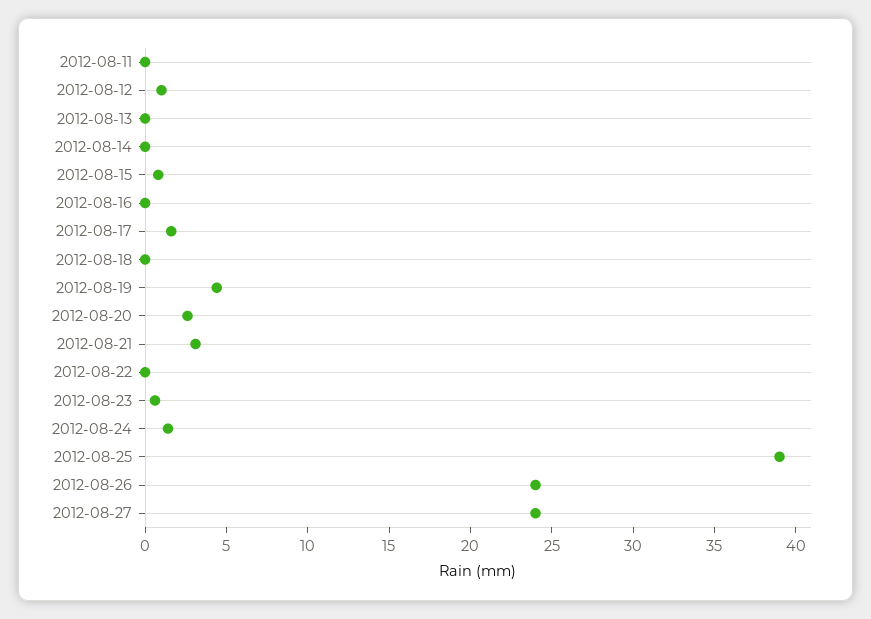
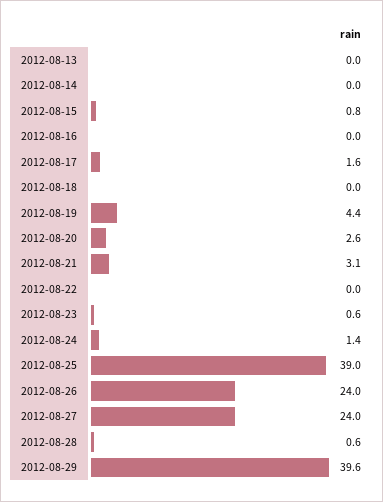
2012-08-11: 0 -> none
2012-08-12: 1 -> none
2012-08-28: none -> 0.6
2012-08-29: none -> 39.6

